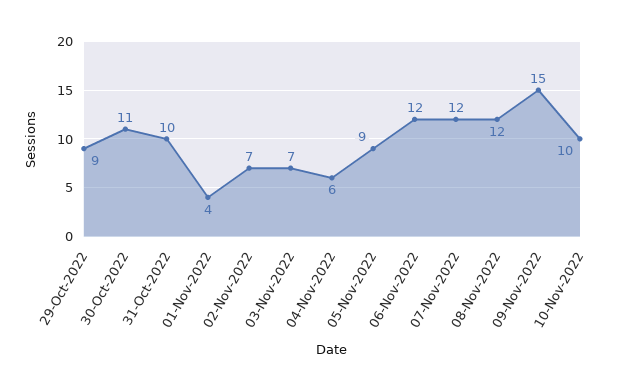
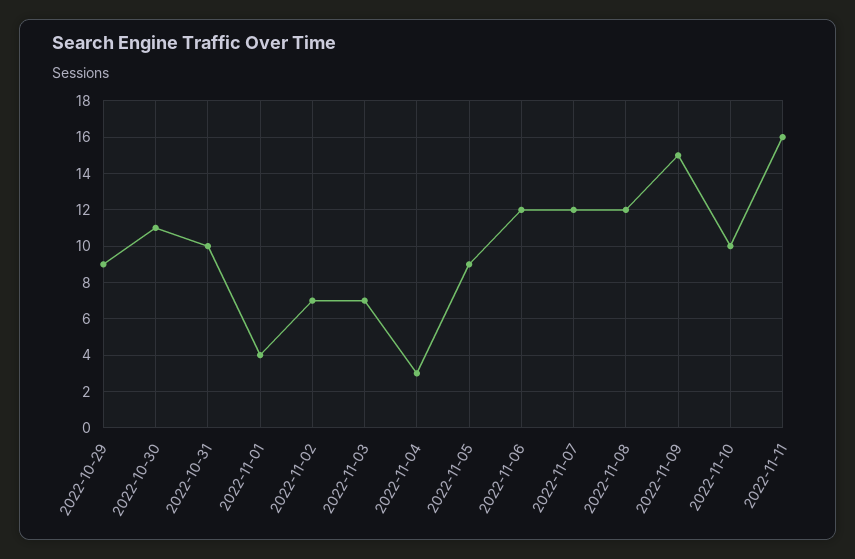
04-Nov-2022: 6 -> 3
2022-11-11: none -> 16

